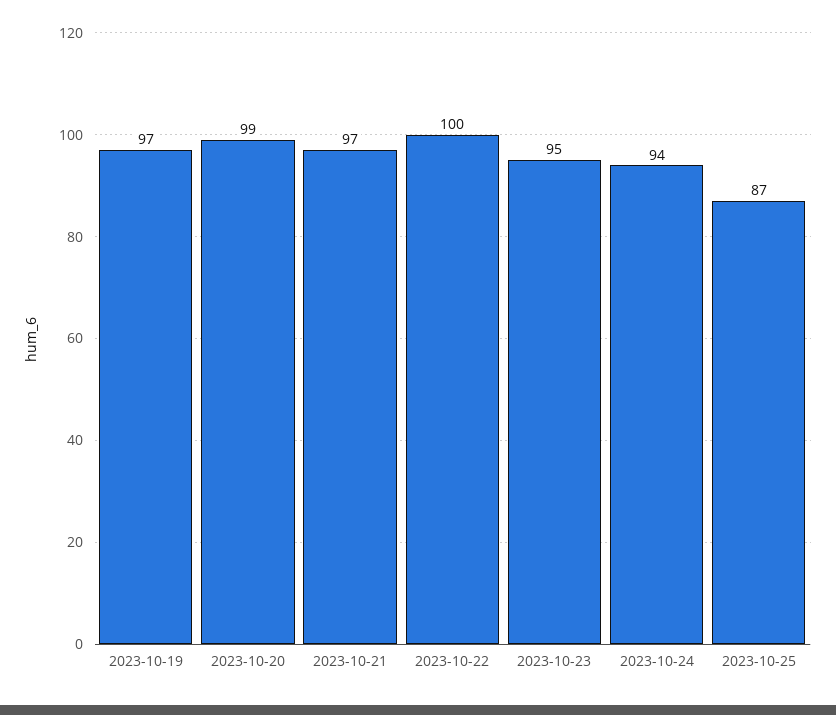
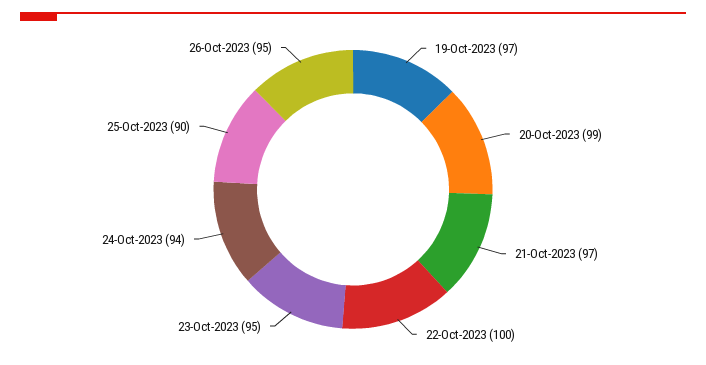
2023-10-25: 87 -> 90
26-Oct-2023: none -> 95

